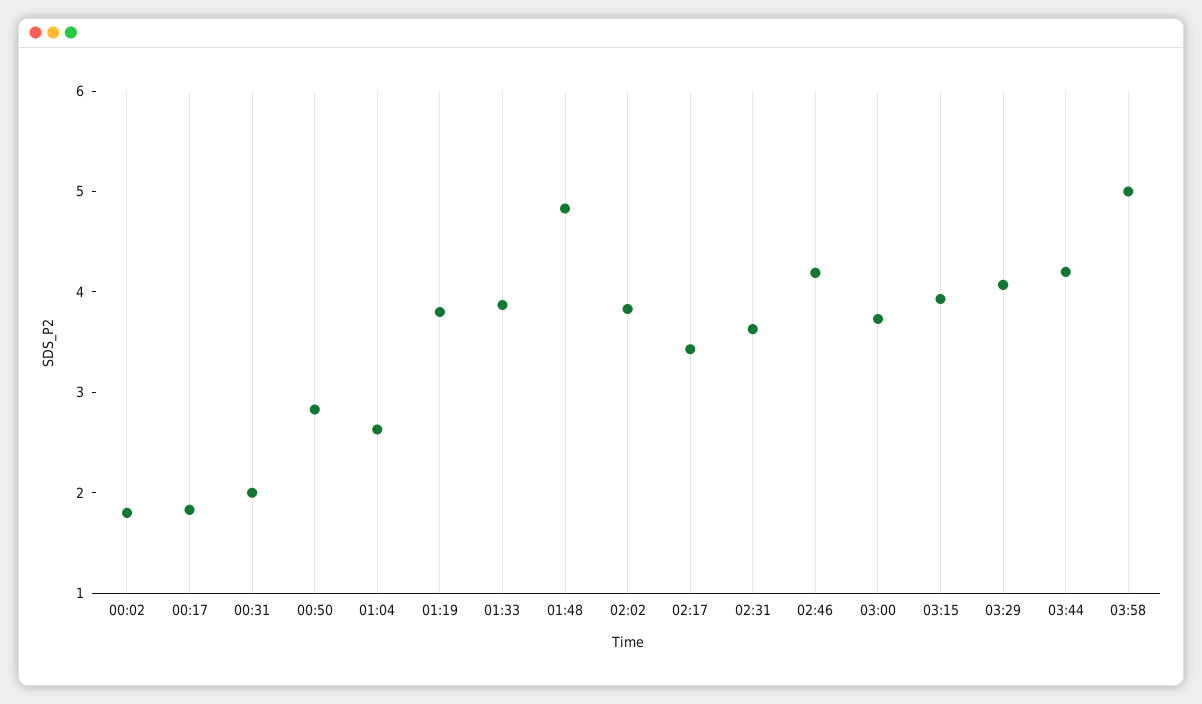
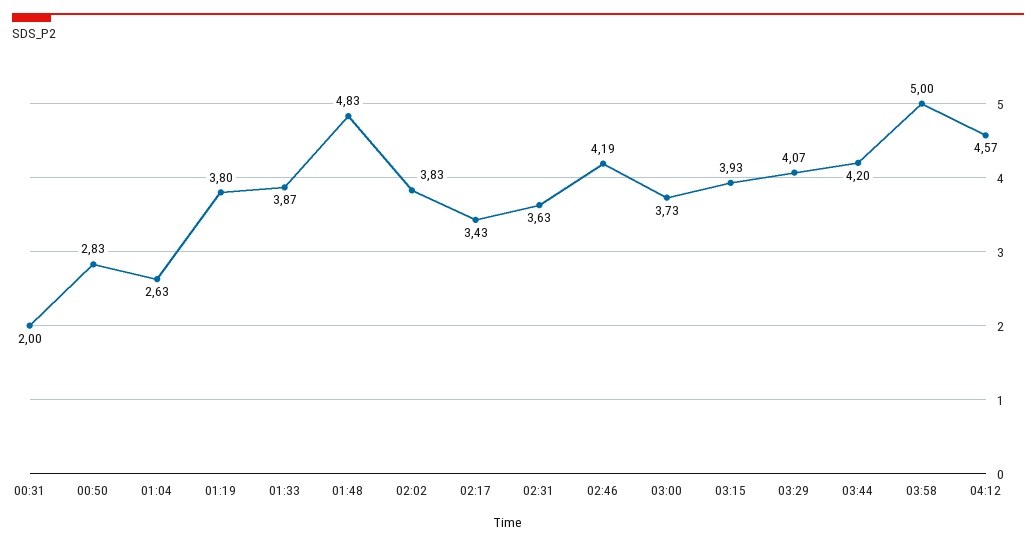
00:02: 1.8 -> none
00:17: 1.8 -> none
04:12: none -> 4.57

